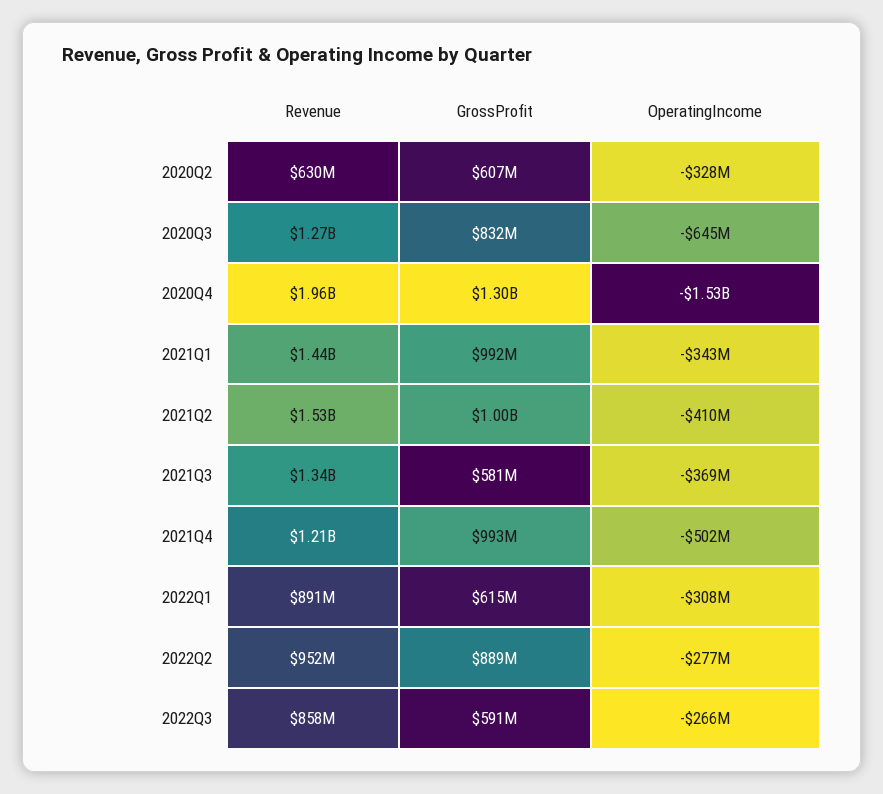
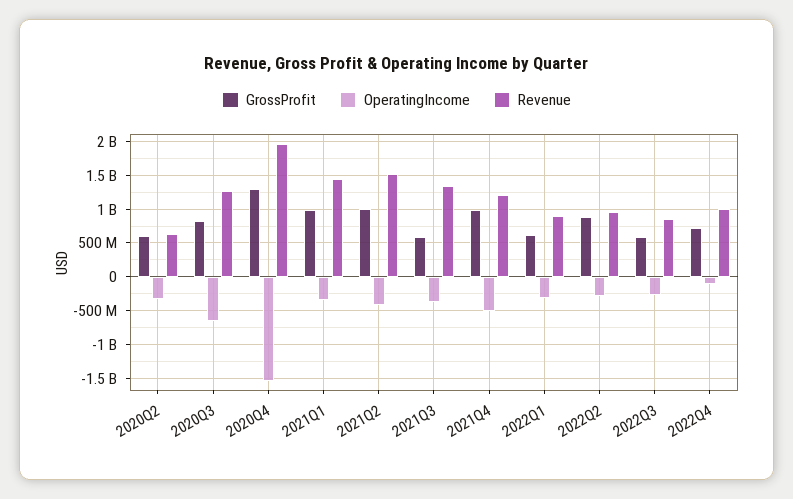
GrossProfit, 2022Q4: none -> 700000000
OperatingIncome, 2022Q4: none -> -100000000
Revenue, 2022Q4: none -> 1000000000

